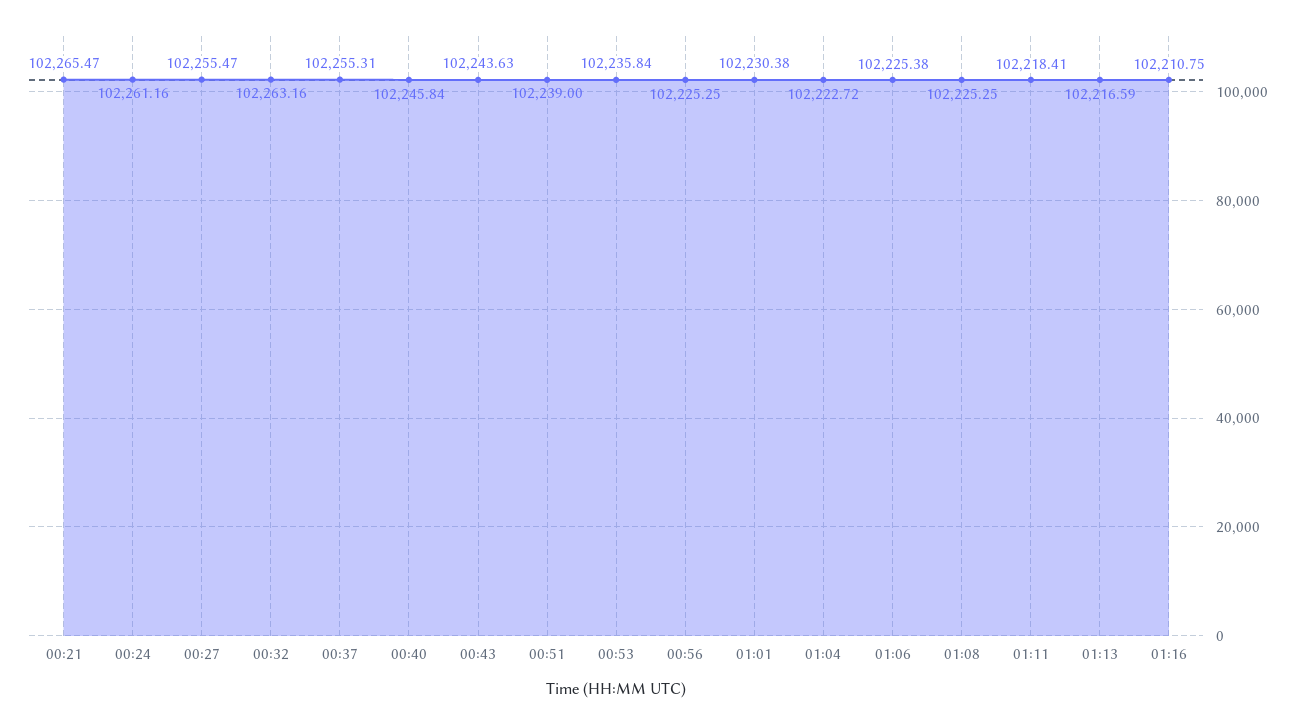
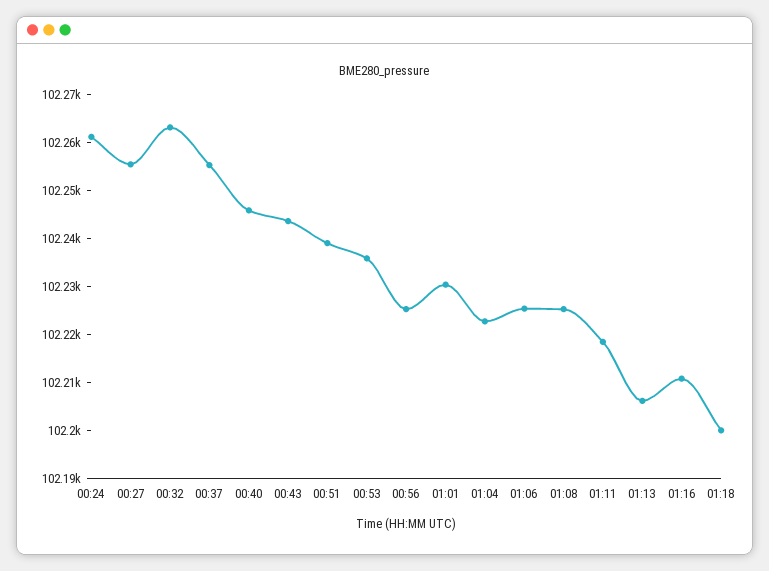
00:21: 102265.47 -> none
01:13: 102216.59 -> 102206
01:18: none -> 102200

